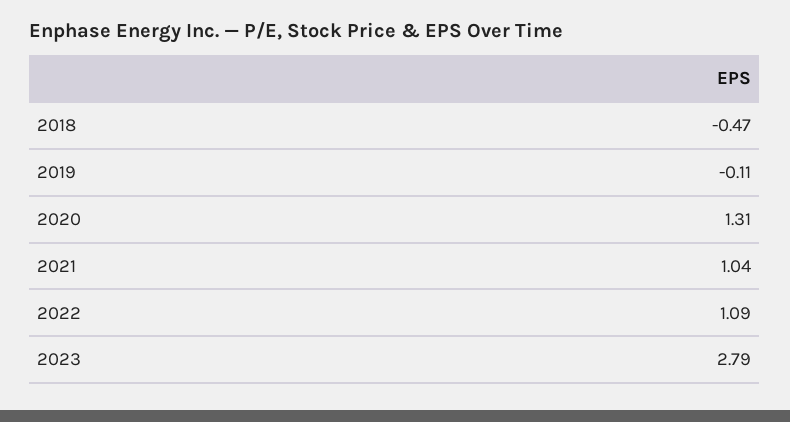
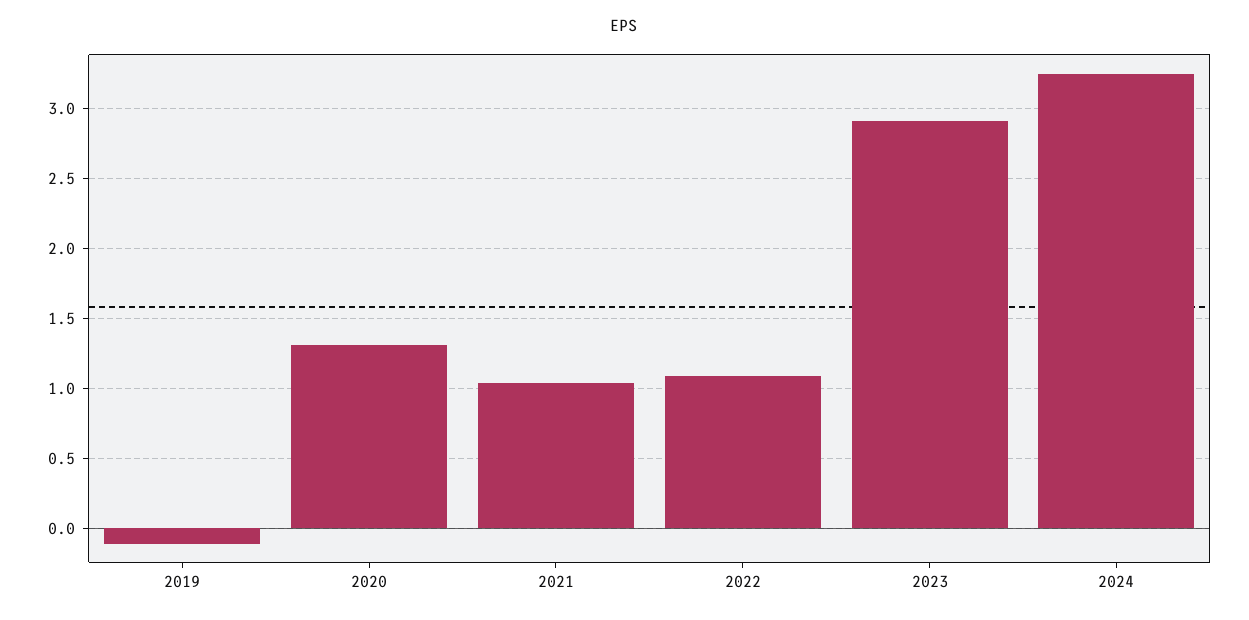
2018: -0.47 -> none
2023: 2.79 -> 2.9
2024: none -> 3.25

